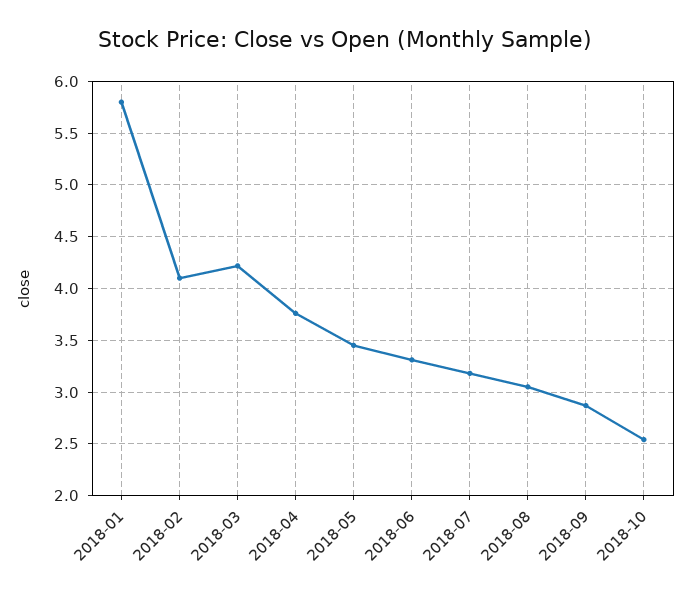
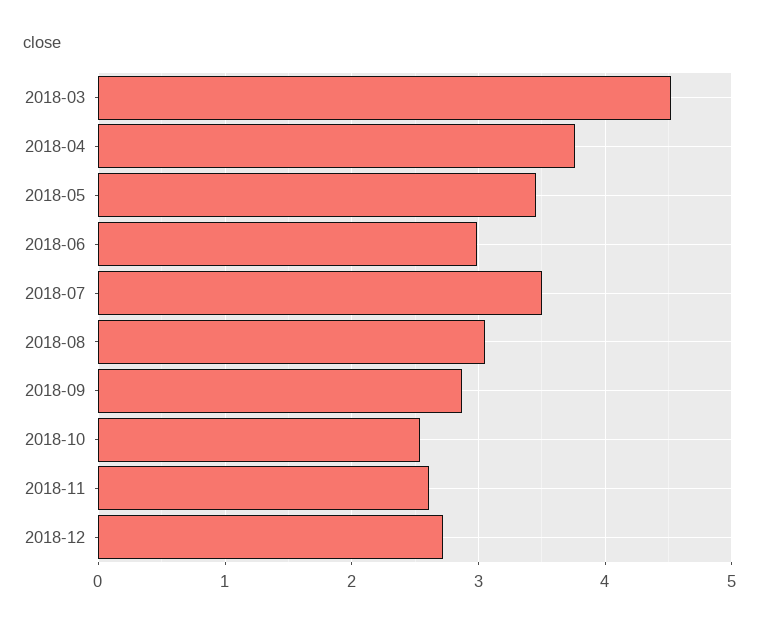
2018-01: 5.8 -> none
2018-02: 4.1 -> none
2018-03: 4.2 -> 4.5
2018-06: 3.3 -> 3
2018-07: 3.2 -> 3.5
2018-11: none -> 2.6
2018-12: none -> 2.7

